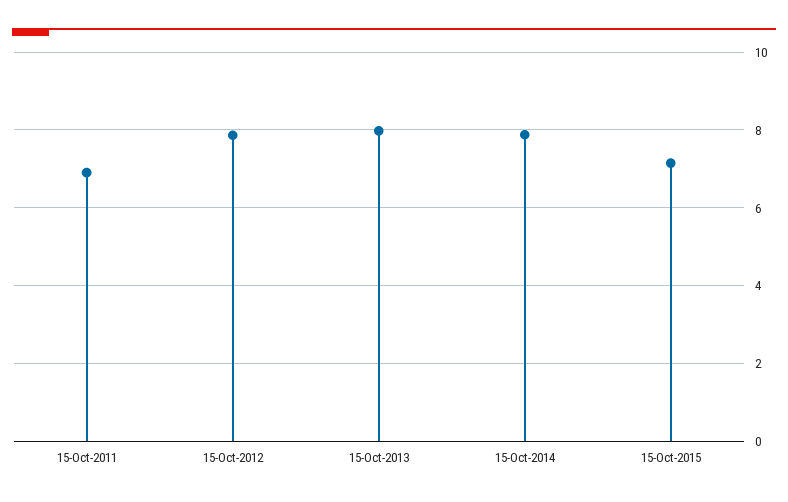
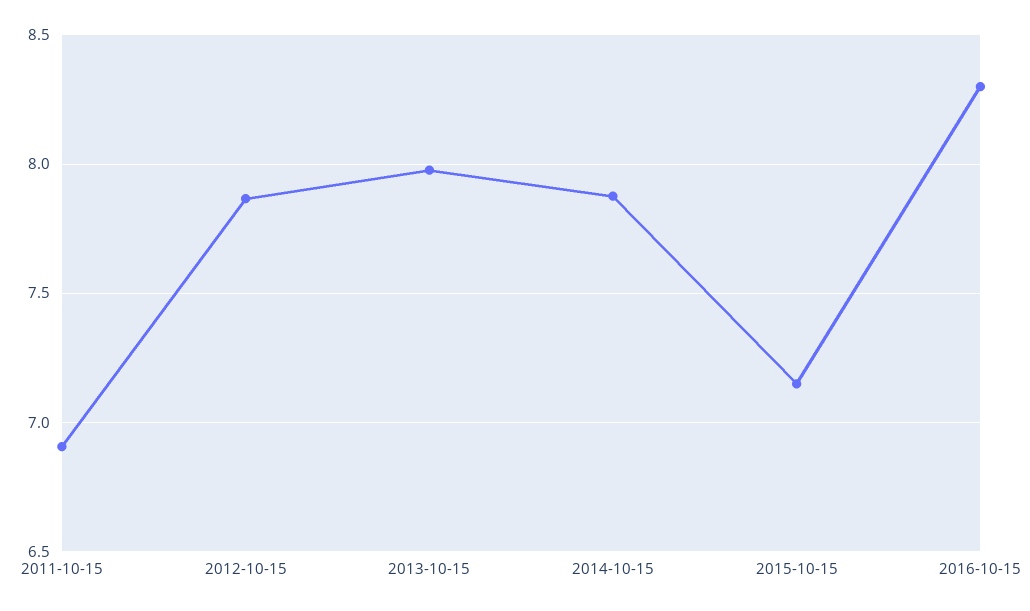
2016-10-15: none -> 8.3

